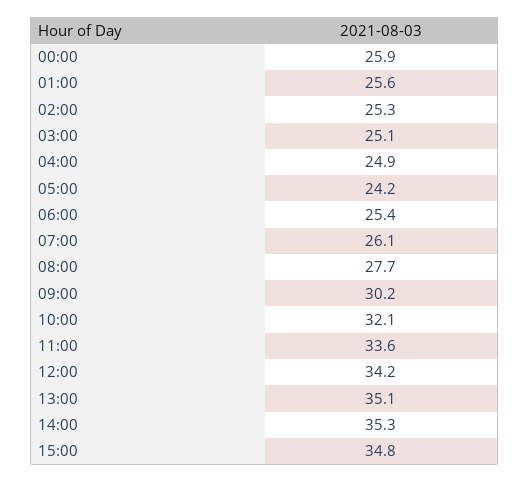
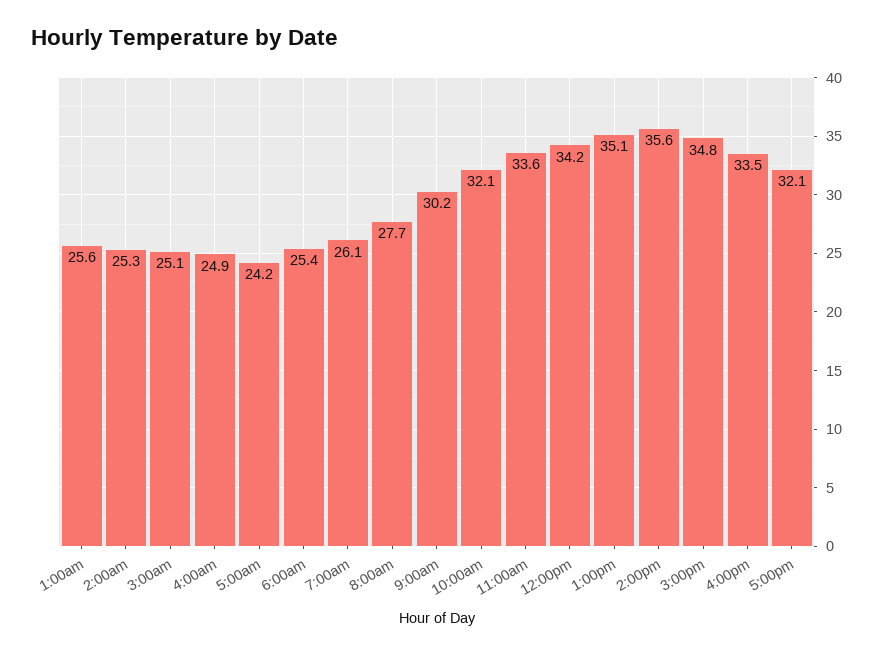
00:00: 25.9 -> none
14:00: 35.3 -> 35.6
4:00pm: none -> 33.5
5:00pm: none -> 32.1

